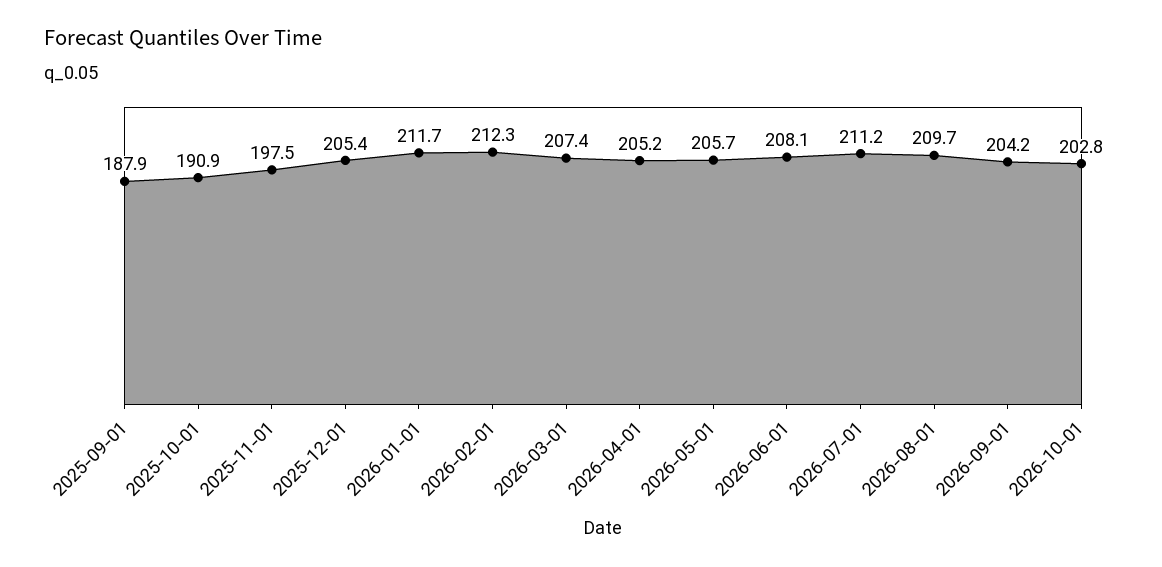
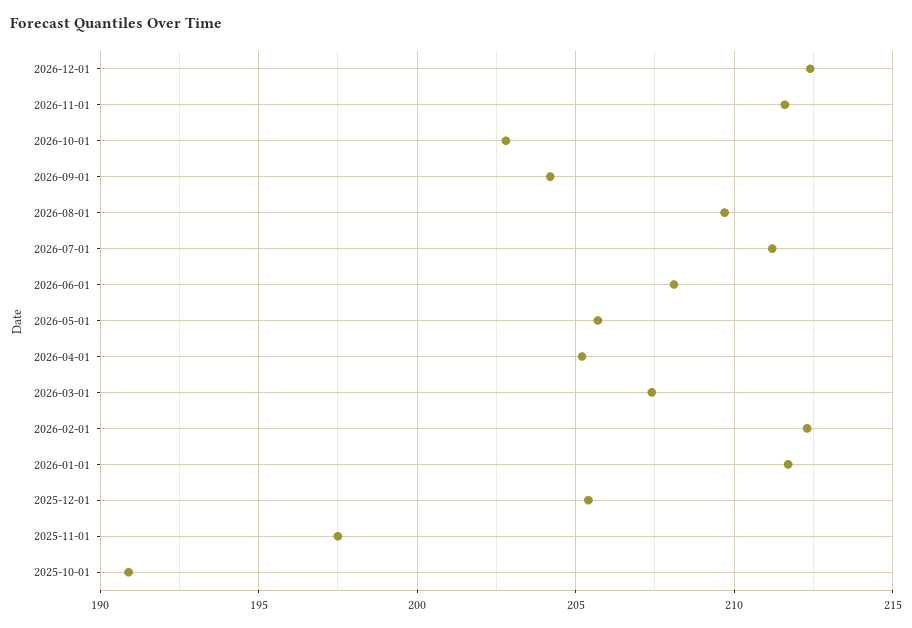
2025-09-01: 187.9 -> none
2026-12-01: none -> 212.5
2026-11-01: none -> 211.5

